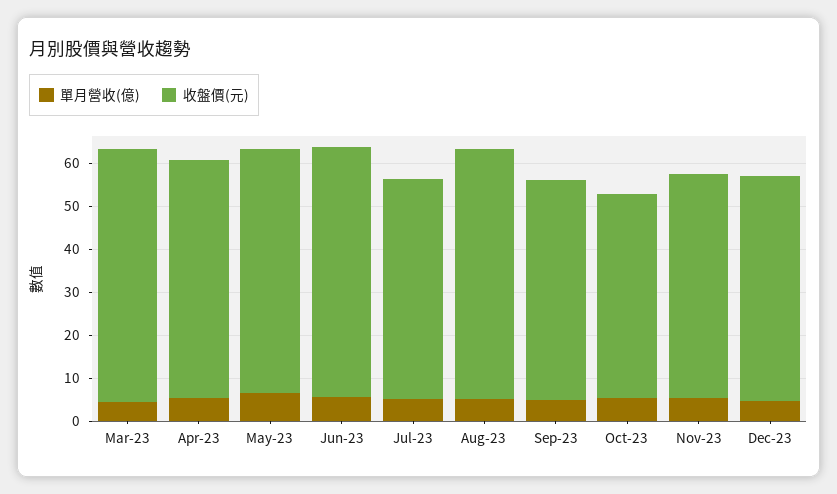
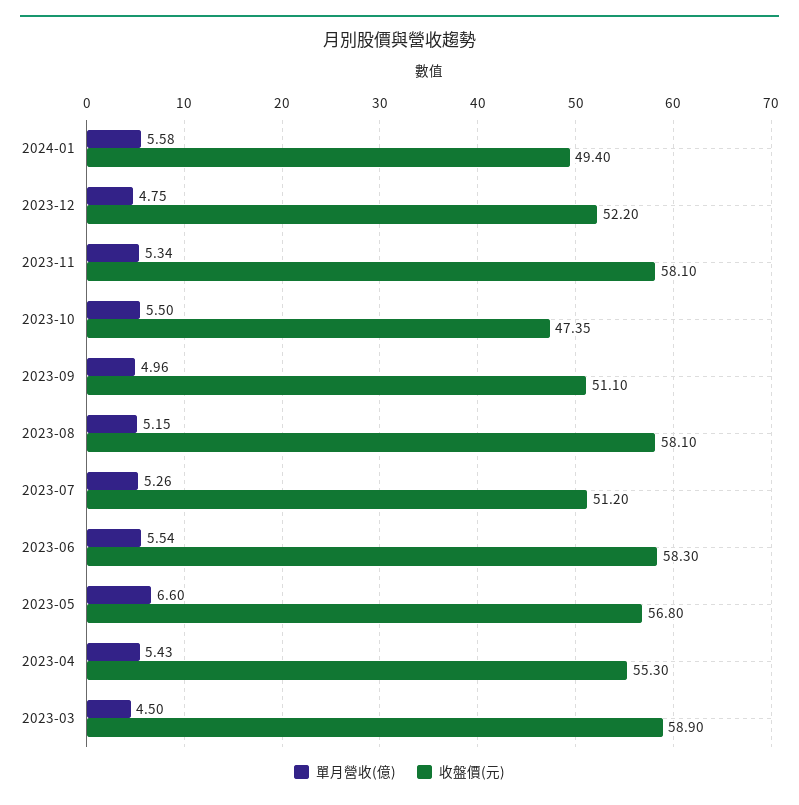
收盤價(元), Nov-23: 52 -> 58.1
單月營收(億), 2024-01: none -> 5.58
收盤價(元), 2024-01: none -> 49.4

